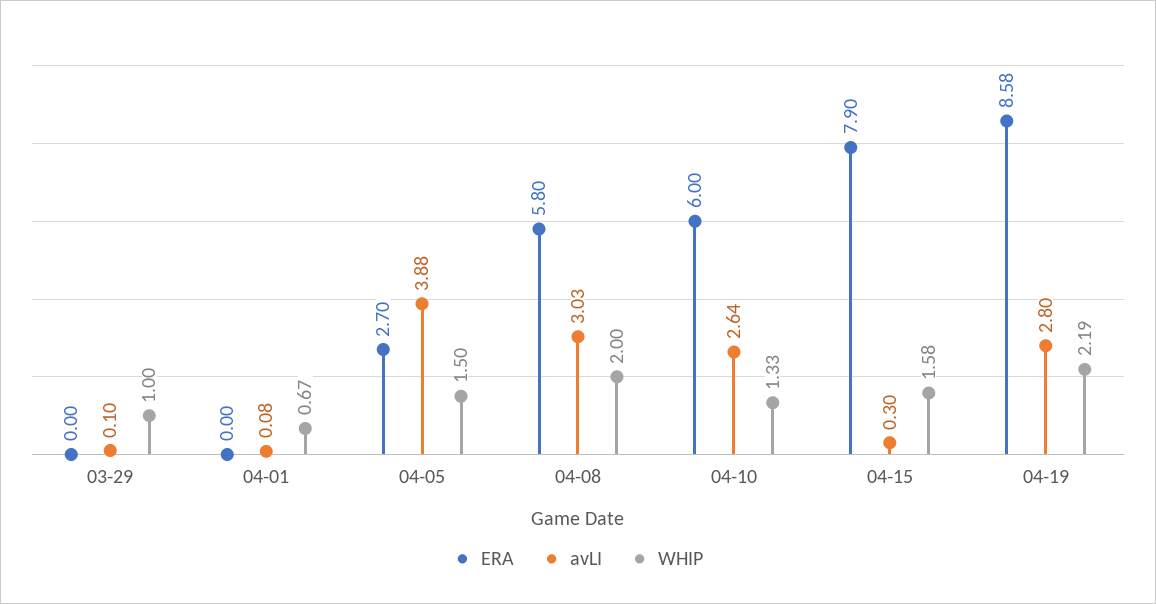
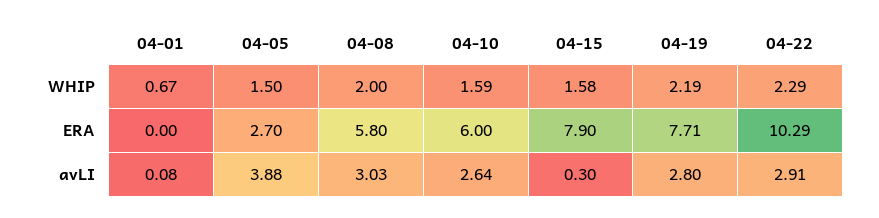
ERA, 03-29: 0 -> none
avLI, 03-29: 0.1 -> none
WHIP, 03-29: 1 -> none
WHIP, 04-10: 1.33 -> 1.59
ERA, 04-19: 8.58 -> 7.71
WHIP, 04-22: none -> 2.29
ERA, 04-22: none -> 10.29
avLI, 04-22: none -> 2.91

